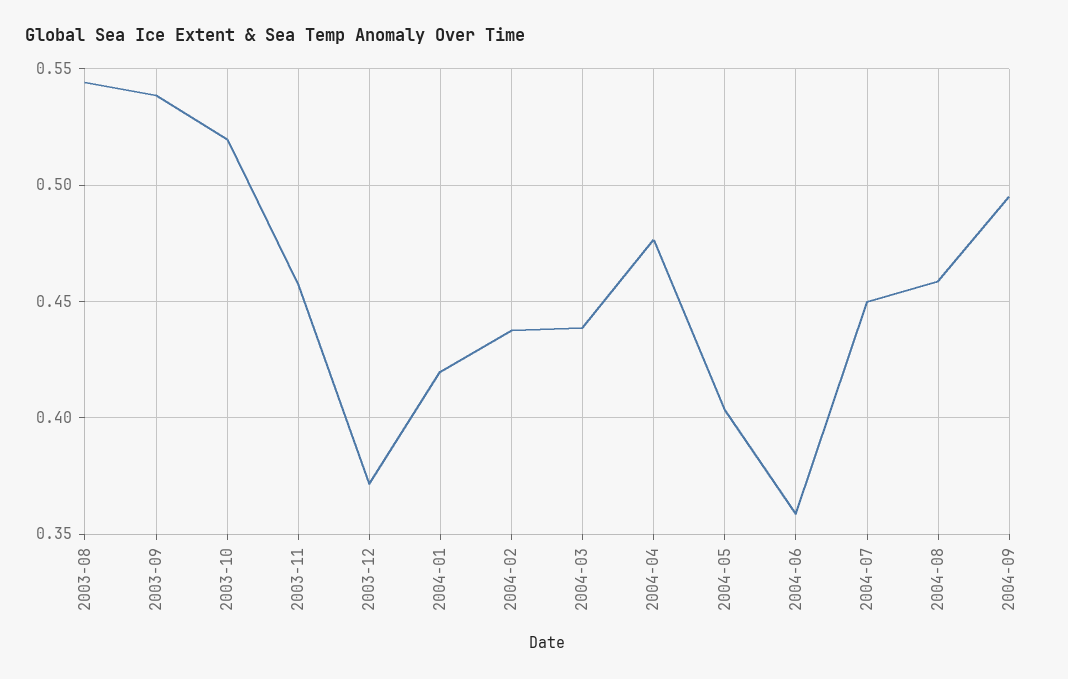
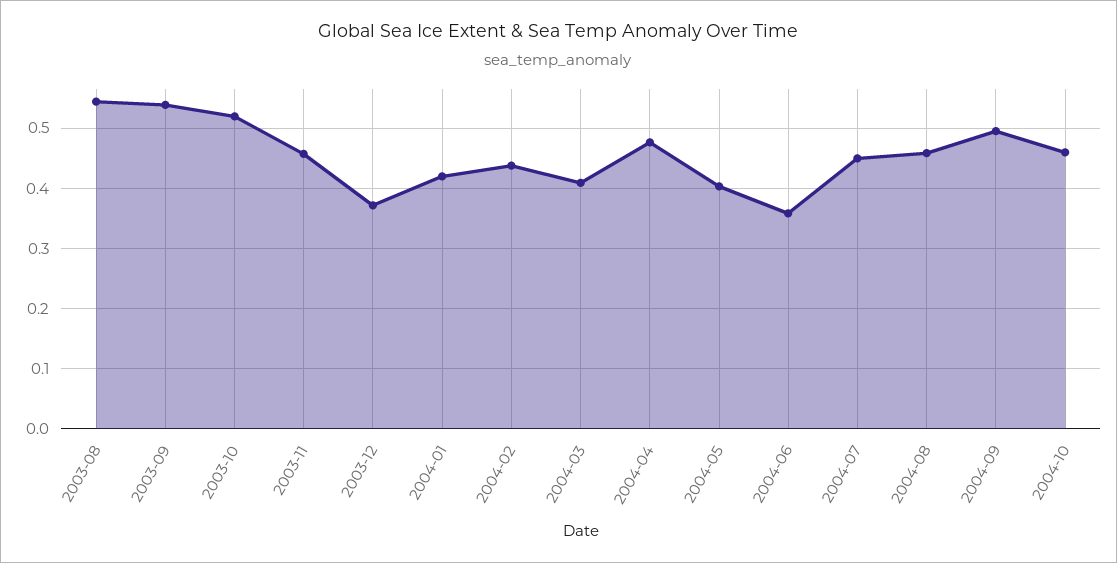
2004-03: 0.44 -> 0.41
2004-10: none -> 0.46

